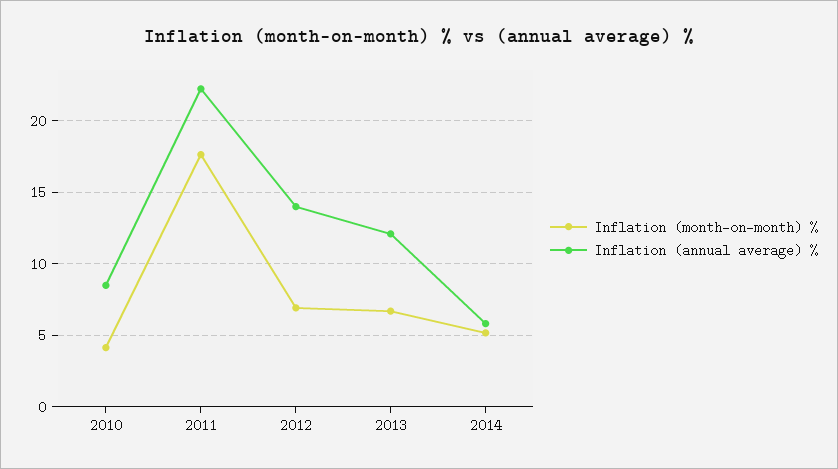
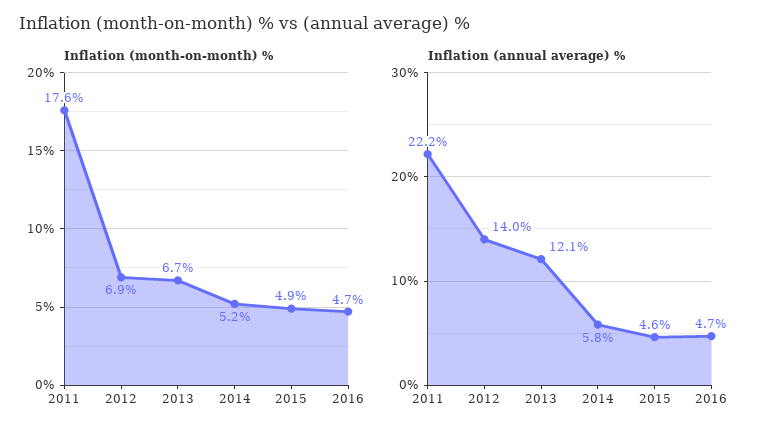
Inflation (month-on-month) %, 2010: 4 -> none
Inflation (annual average) %, 2010: 8.5 -> none
Inflation (month-on-month) %, 2015: none -> 4.9
Inflation (month-on-month) %, 2016: none -> 4.7
Inflation (annual average) %, 2015: none -> 4.6
Inflation (annual average) %, 2016: none -> 4.7

